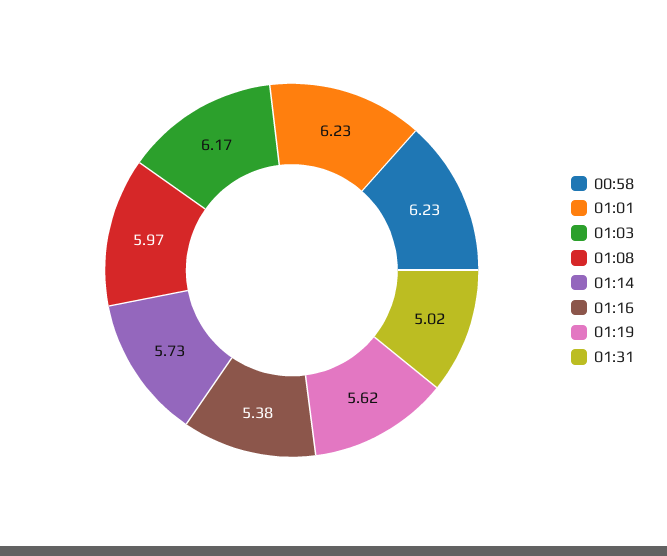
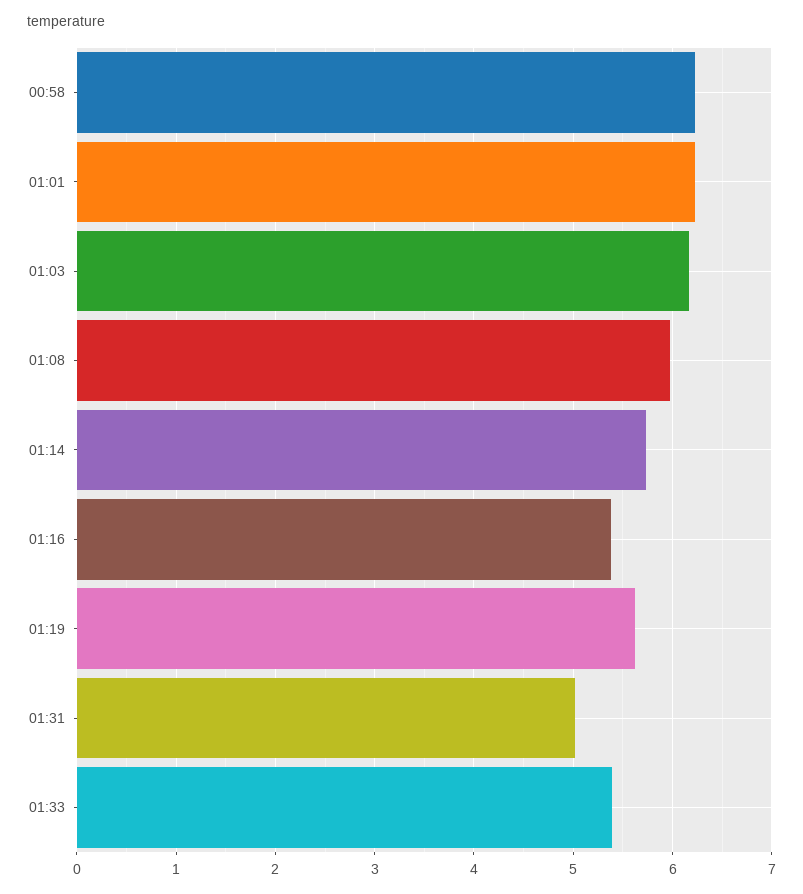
01:33: none -> 5.4

